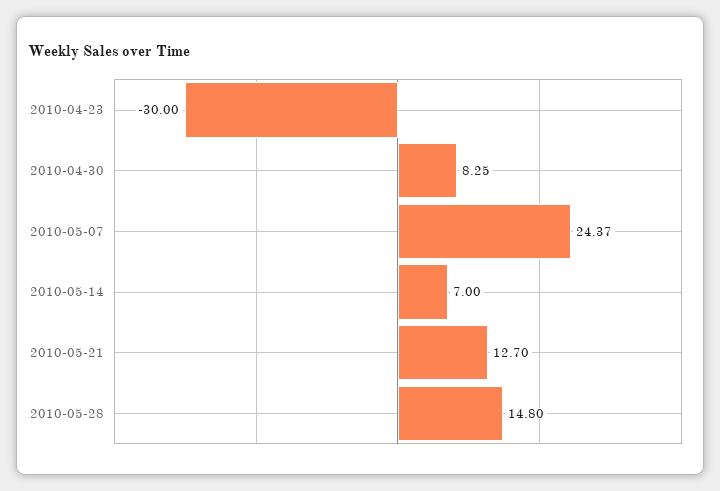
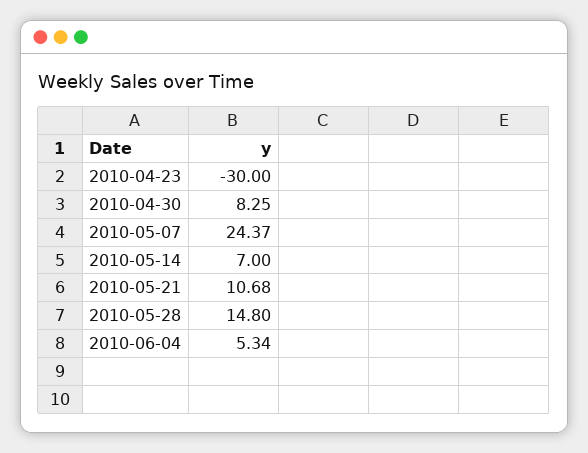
2010-05-21: 12.7 -> 10.68
2010-06-04: none -> 5.34

